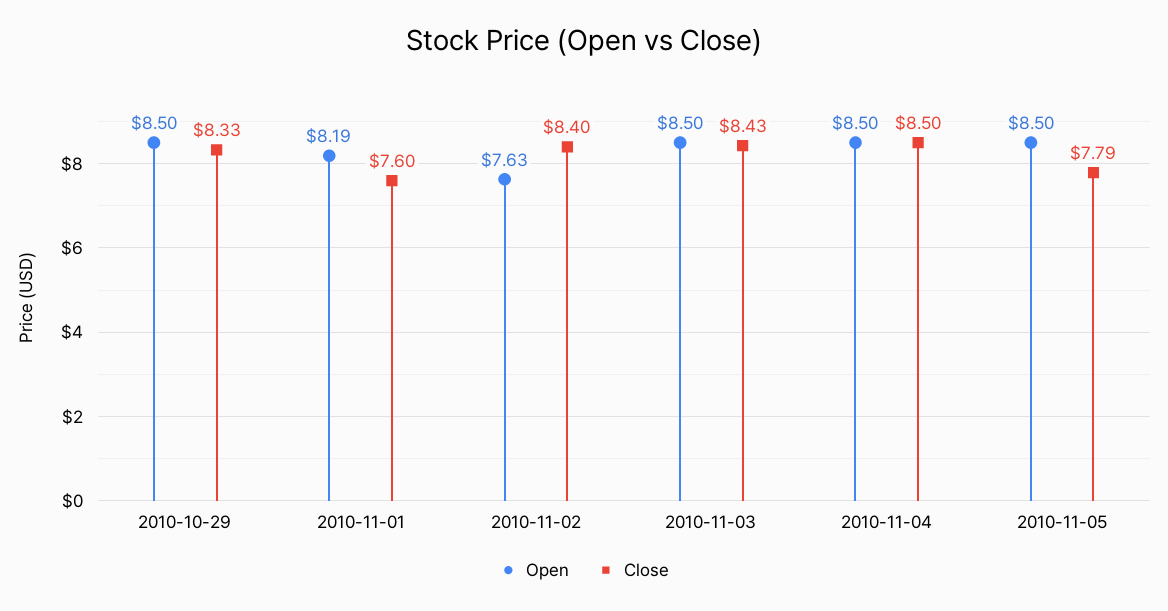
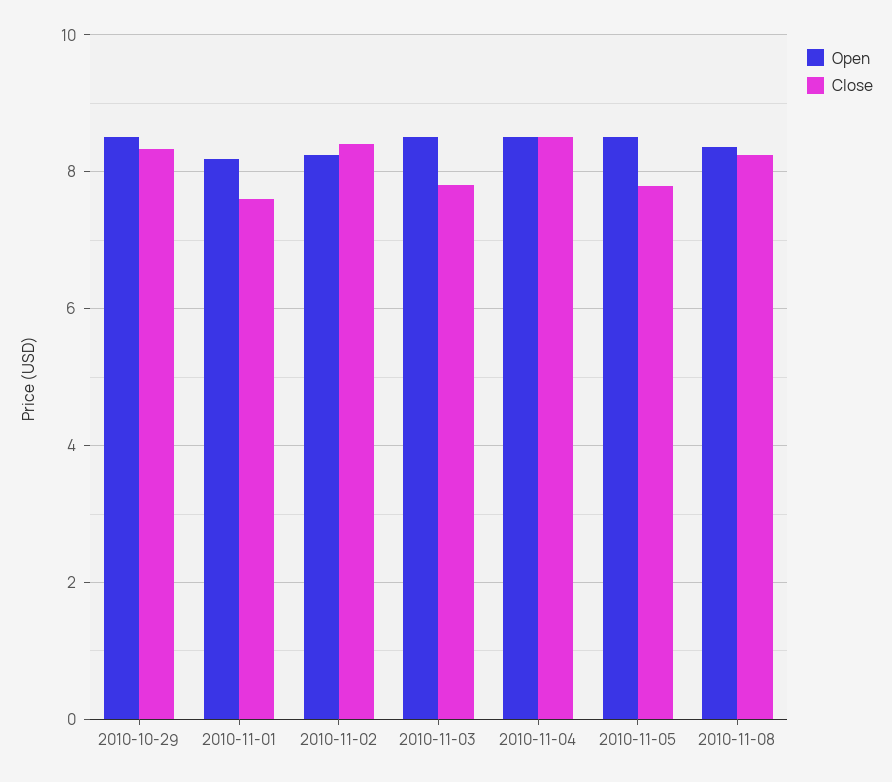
Open, 2010-11-02: 7.63 -> 8.2
Close, 2010-11-03: 8.43 -> 7.8
Open, 2010-11-08: none -> 8.4
Close, 2010-11-08: none -> 8.2

